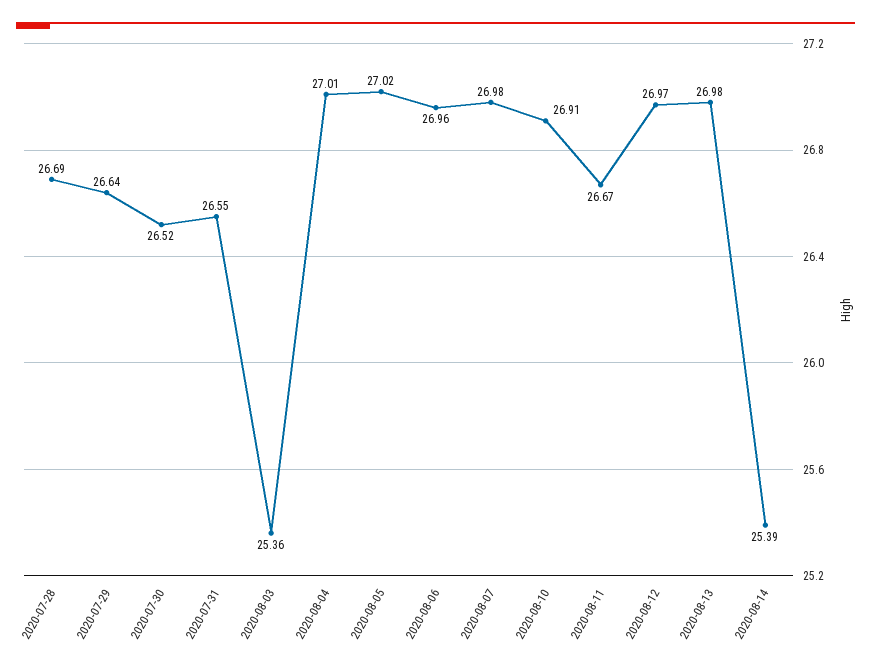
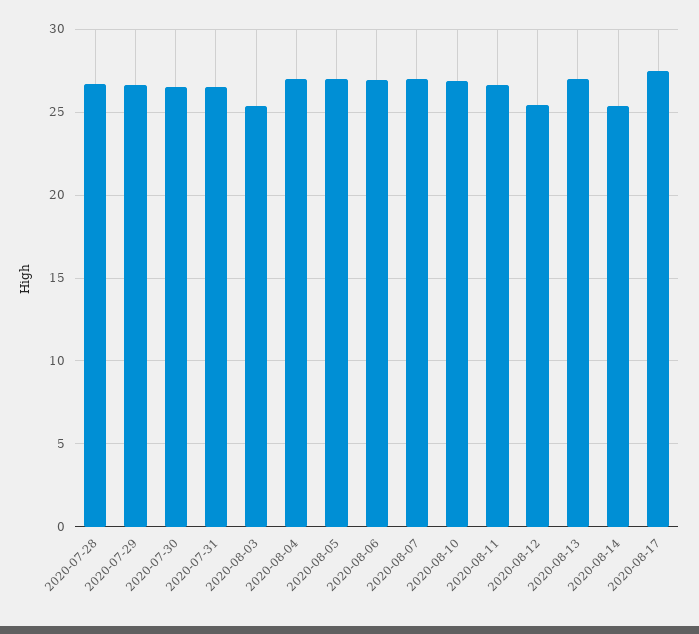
2020-08-12: 26.97 -> 25.5
2020-08-17: none -> 27.5

